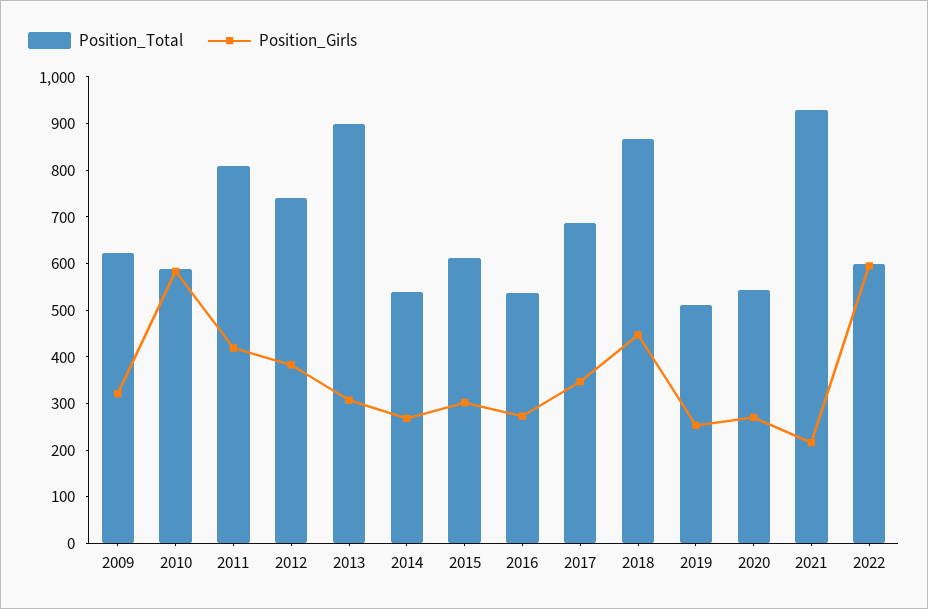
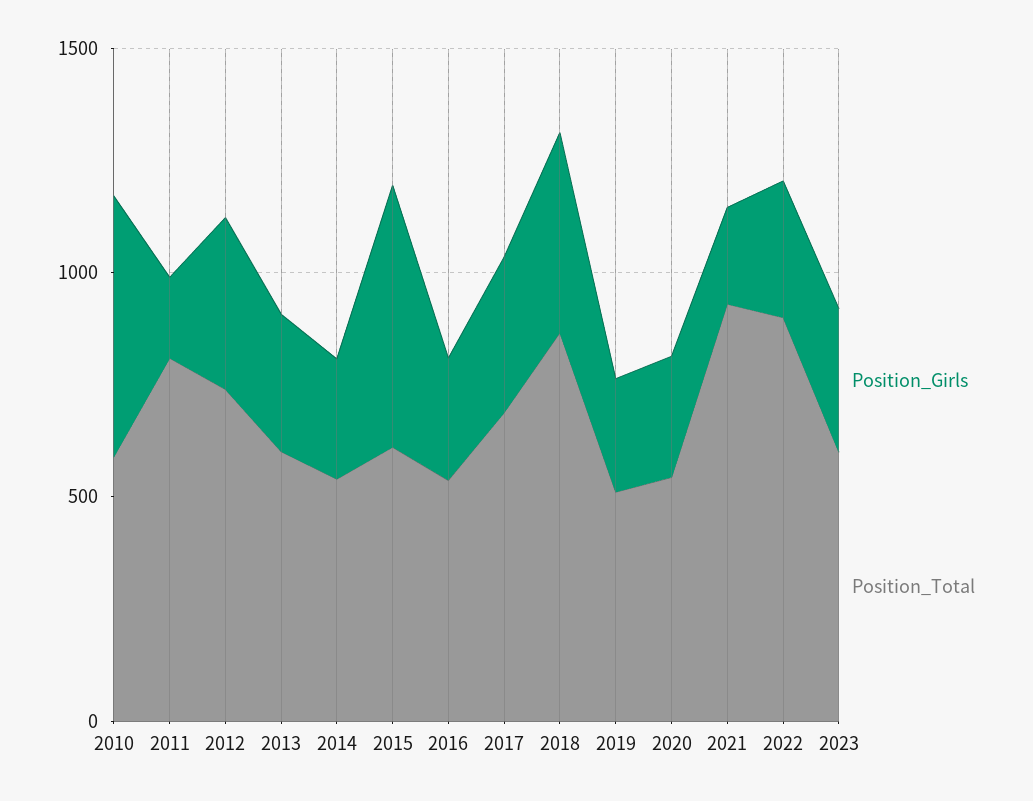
Position_Total, 2009: 620 -> none
Position_Girls, 2009: 320 -> none
Position_Girls, 2011: 420 -> 200
Position_Total, 2013: 900 -> 600
Position_Girls, 2015: 300 -> 600
Position_Total, 2022: 600 -> 900
Position_Girls, 2022: 600 -> 300
Position_Girls, 2023: none -> 300
Position_Total, 2023: none -> 600

